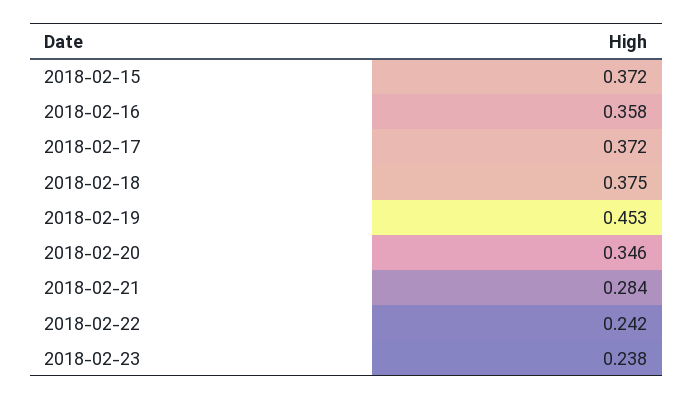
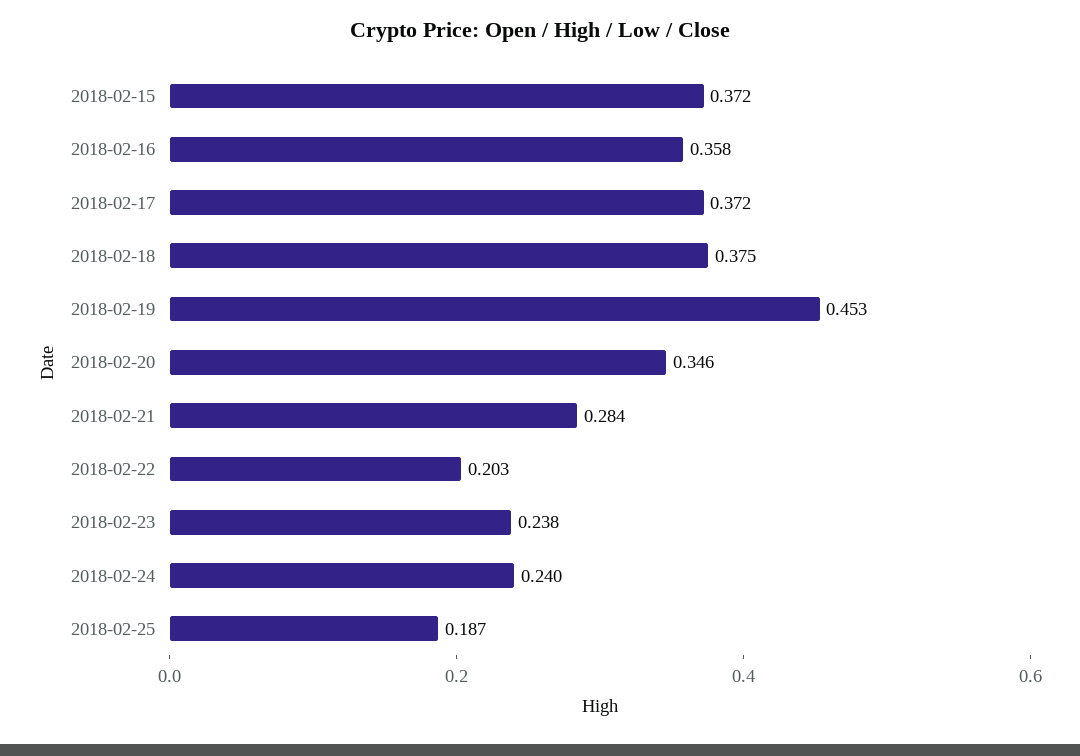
2018-02-22: 0.242 -> 0.203
2018-02-24: none -> 0.24
2018-02-25: none -> 0.187

